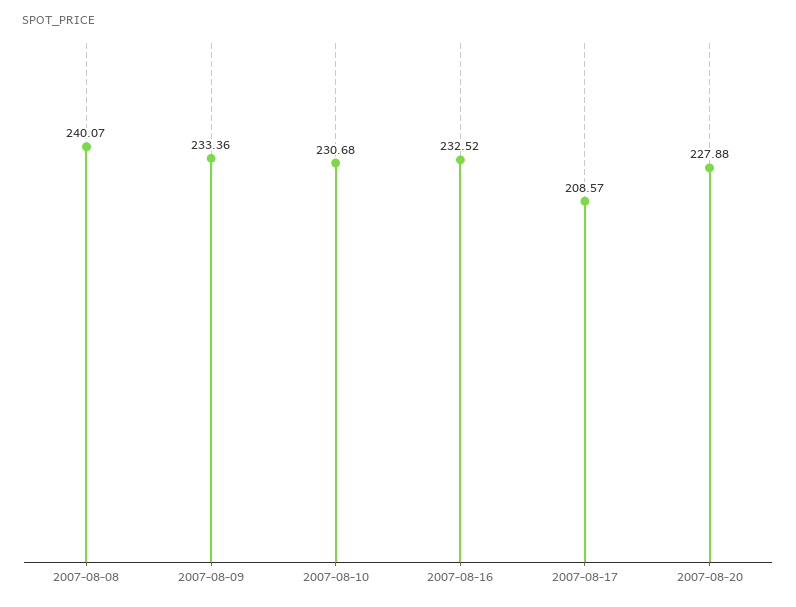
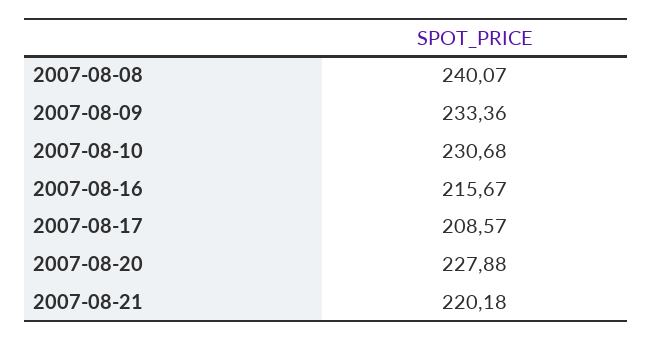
2007-08-16: 232.52 -> 215.67
2007-08-21: none -> 220.18

